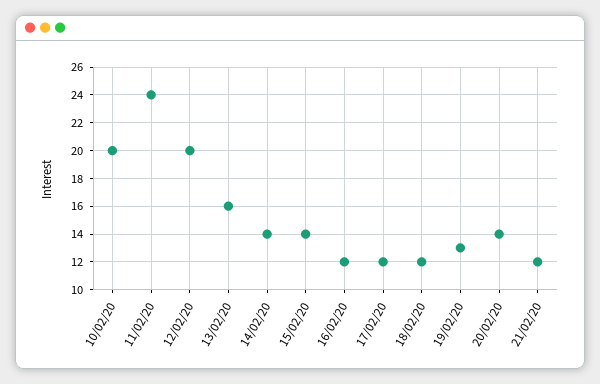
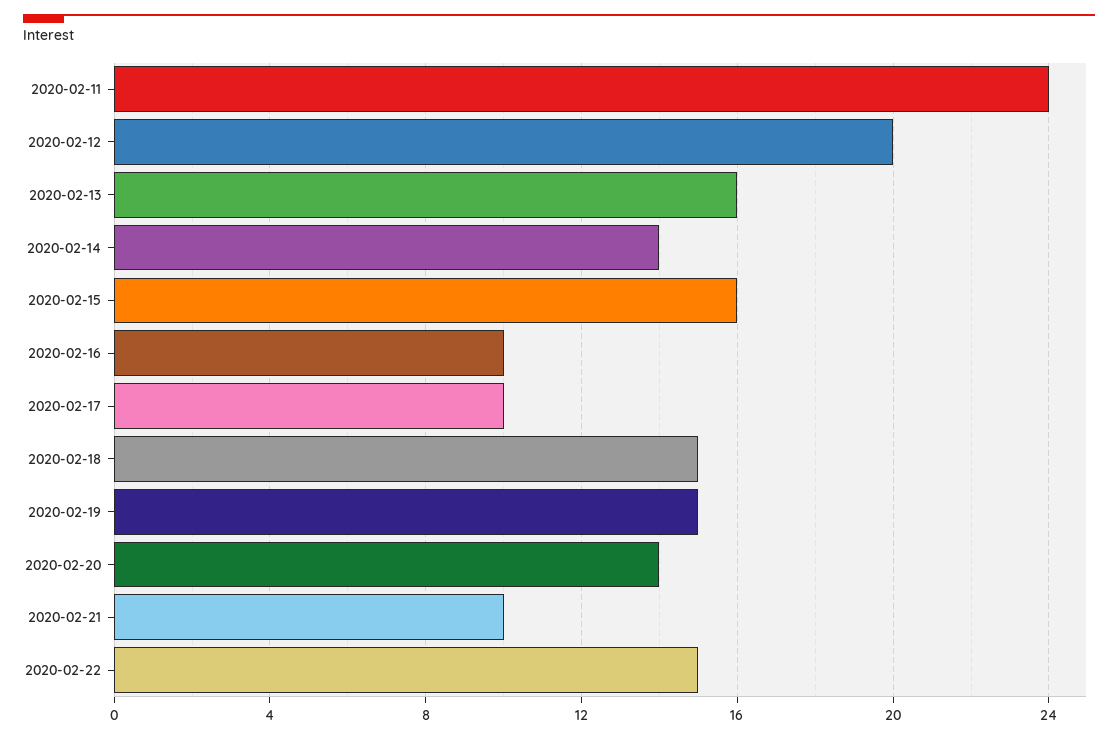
10/02/20: 20 -> none
15/02/20: 14 -> 16
16/02/20: 12 -> 10
17/02/20: 12 -> 10
18/02/20: 12 -> 15
19/02/20: 13 -> 15
21/02/20: 12 -> 10
2020-02-22: none -> 15

